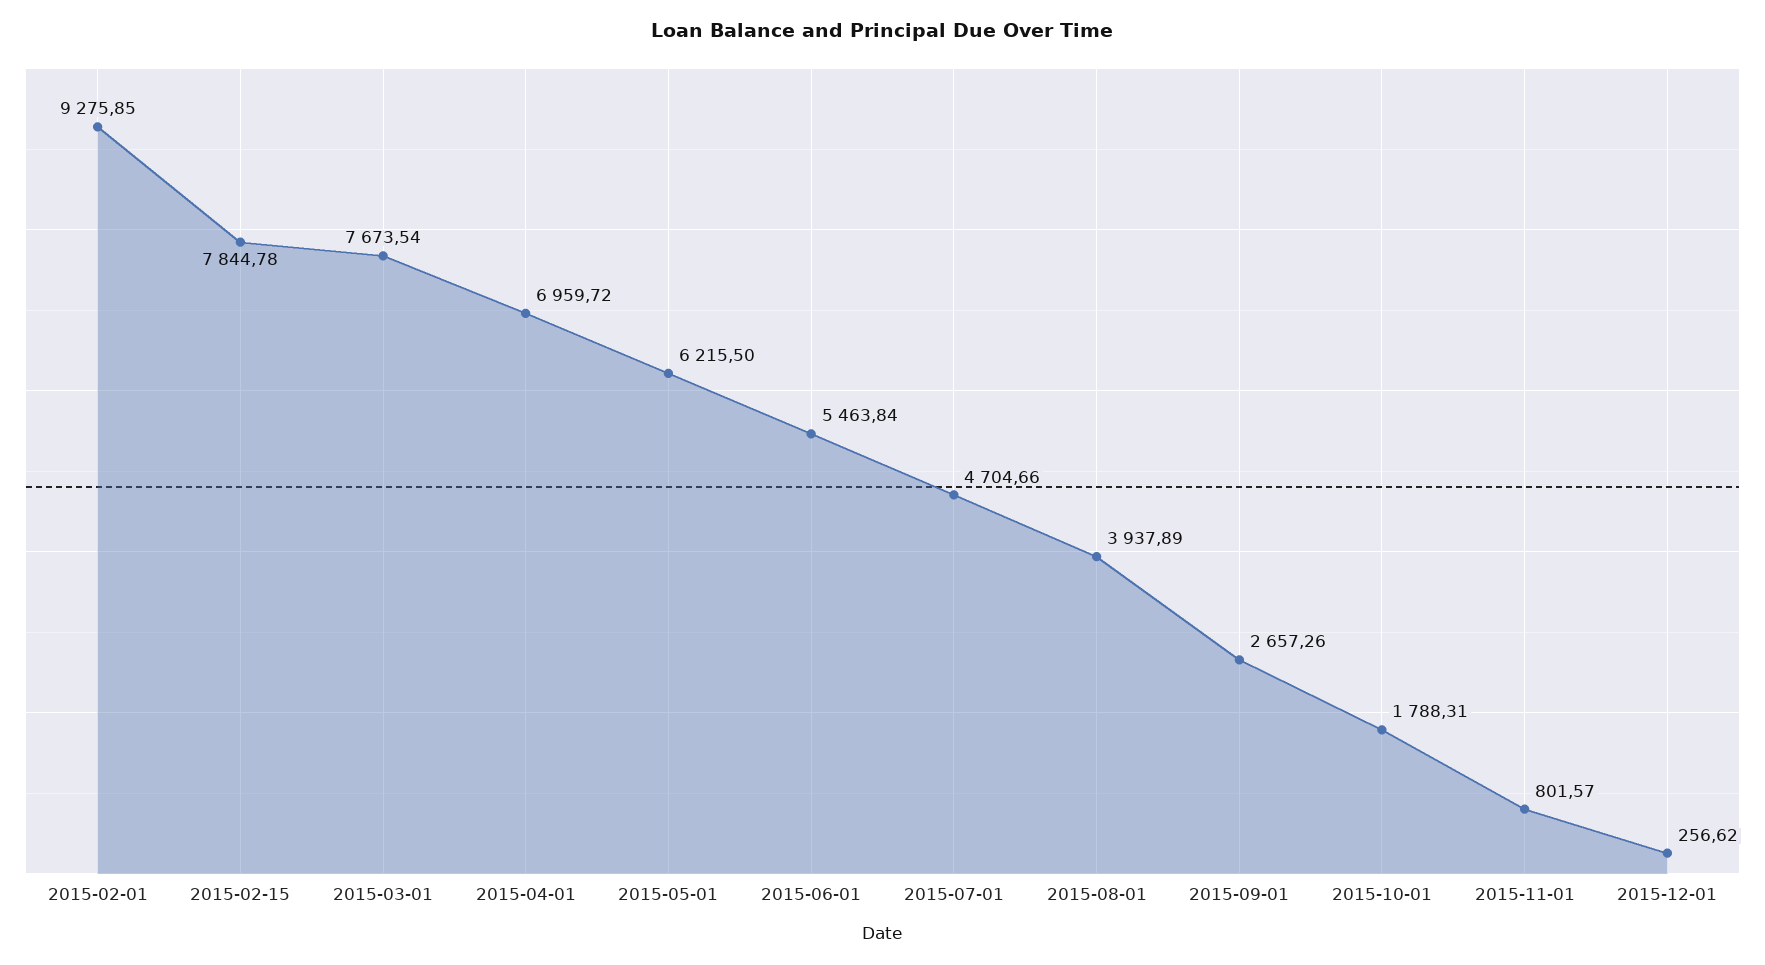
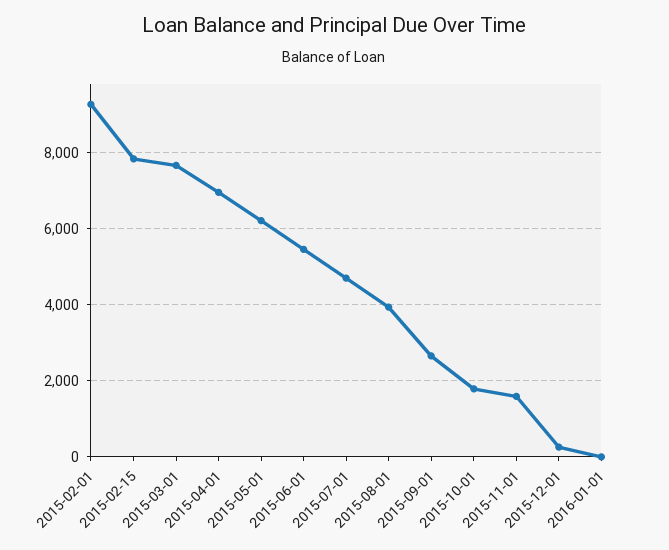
2015-11-01: 801.57 -> 1600
2016-01-01: none -> 0

